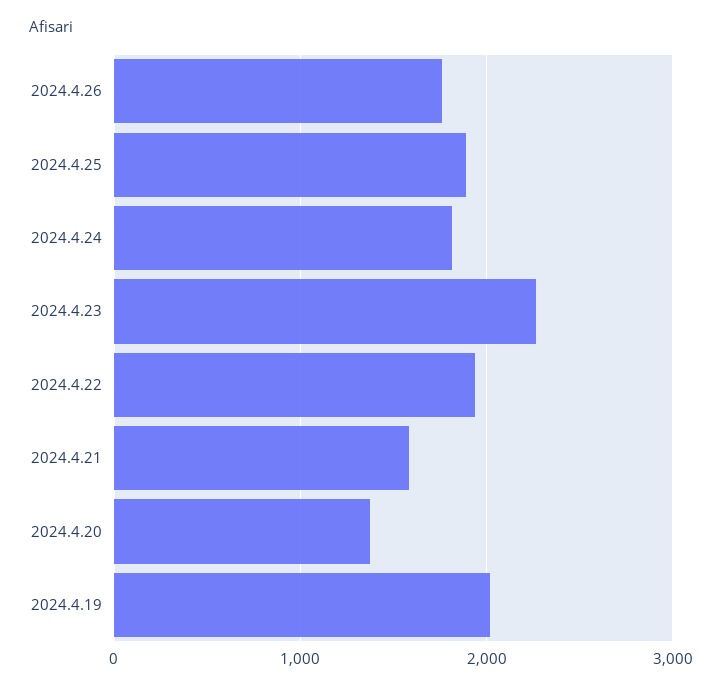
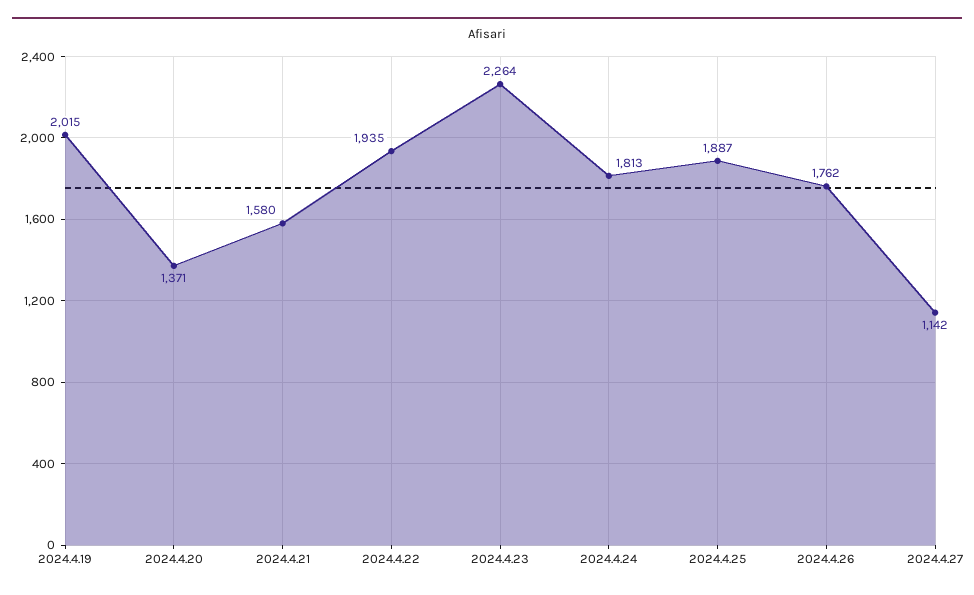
2024.4.27: none -> 1142

